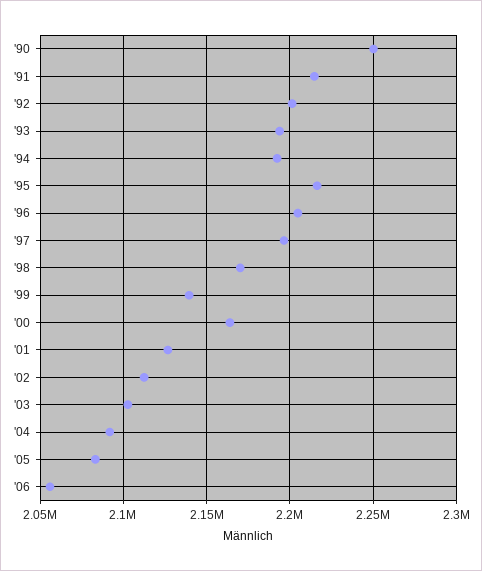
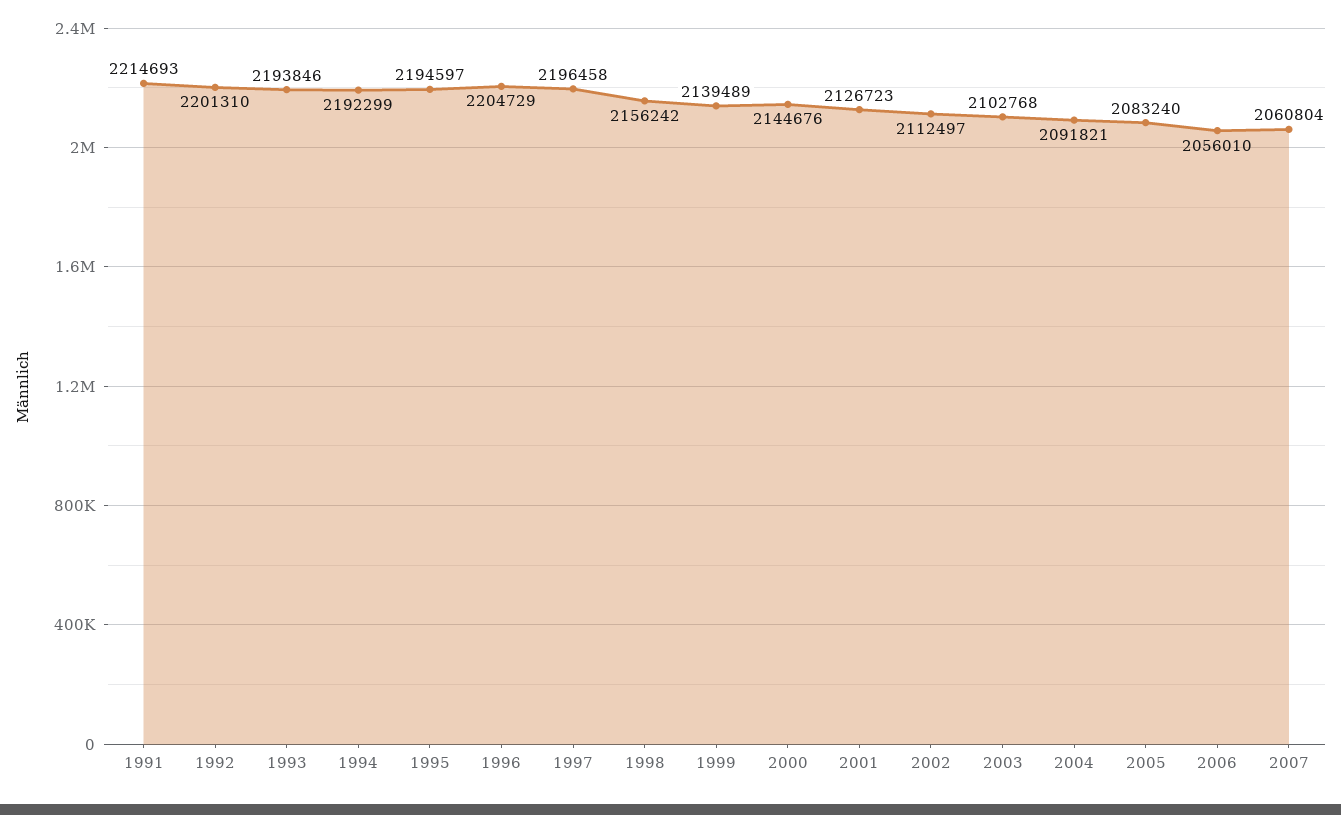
'90: 2250000 -> none
'95: 2215000 -> 2194597
'98: 2170000 -> 2156242
'00: 2165000 -> 2144676
2007: none -> 2060804

